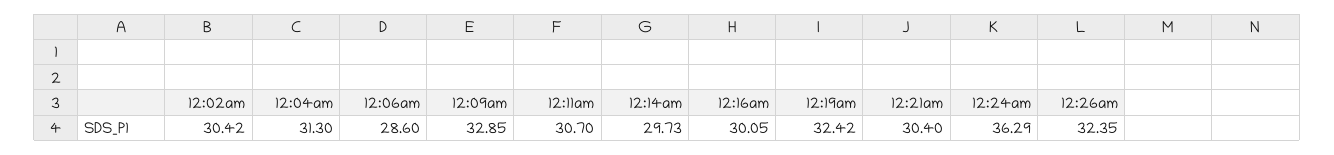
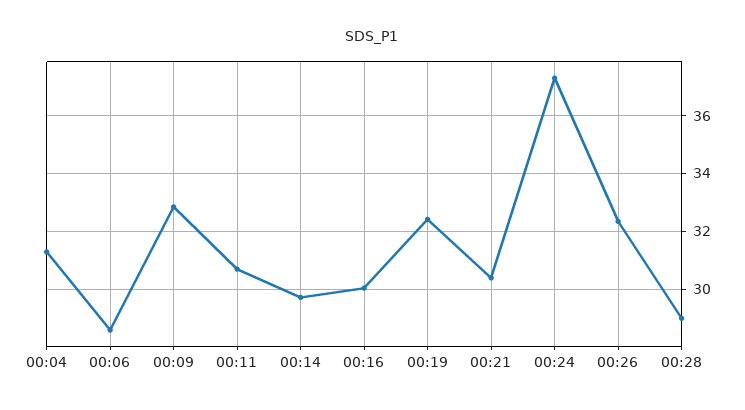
12:02am: 30.42 -> none
12:24am: 36.29 -> 37.25
00:28: none -> 29

